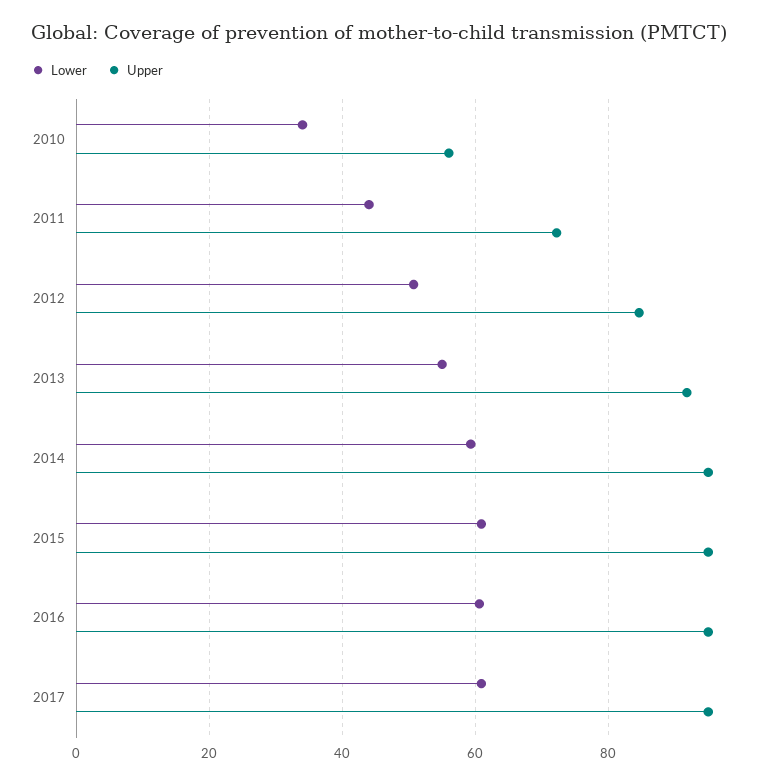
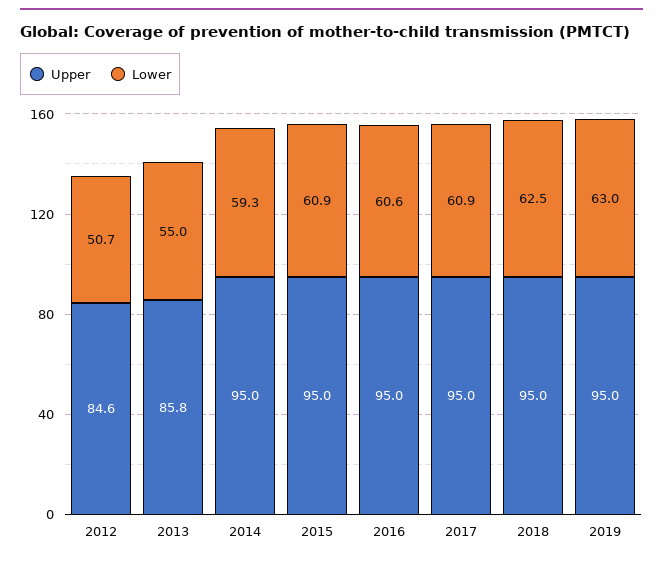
Lower, 2010: 34 -> none
Upper, 2010: 56 -> none
Lower, 2011: 44 -> none
Upper, 2011: 72 -> none
Upper, 2013: 92 -> 85.8
Upper, 2018: none -> 95
Lower, 2018: none -> 62.5
Upper, 2019: none -> 95
Lower, 2019: none -> 63

